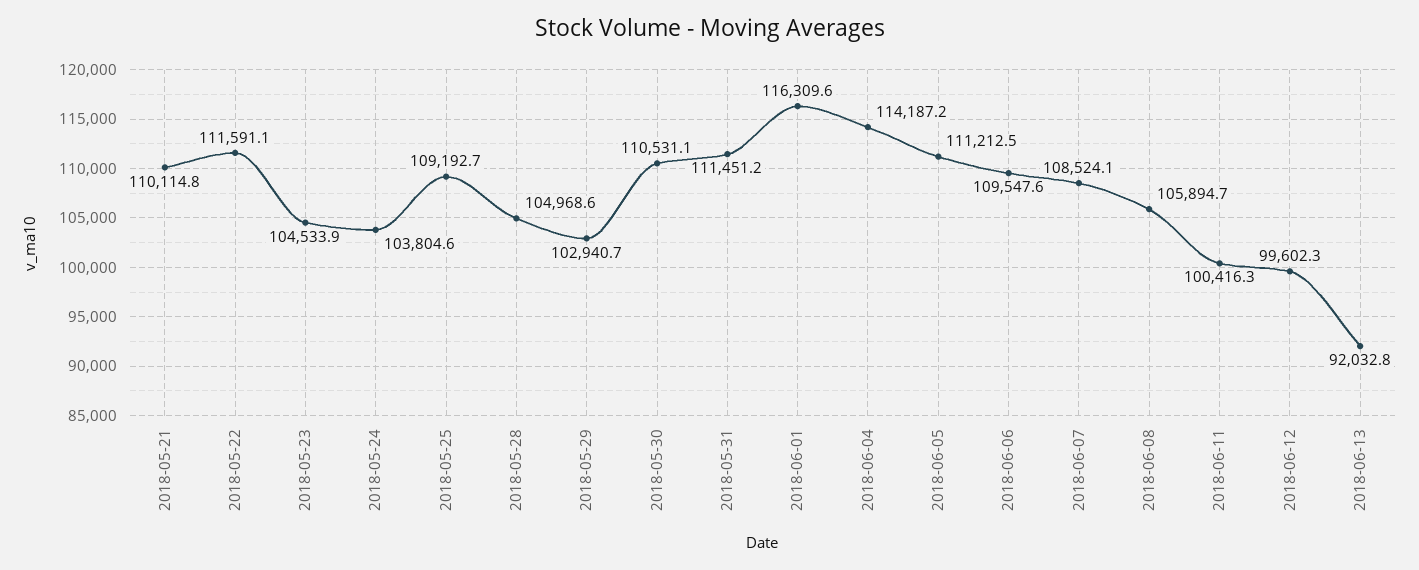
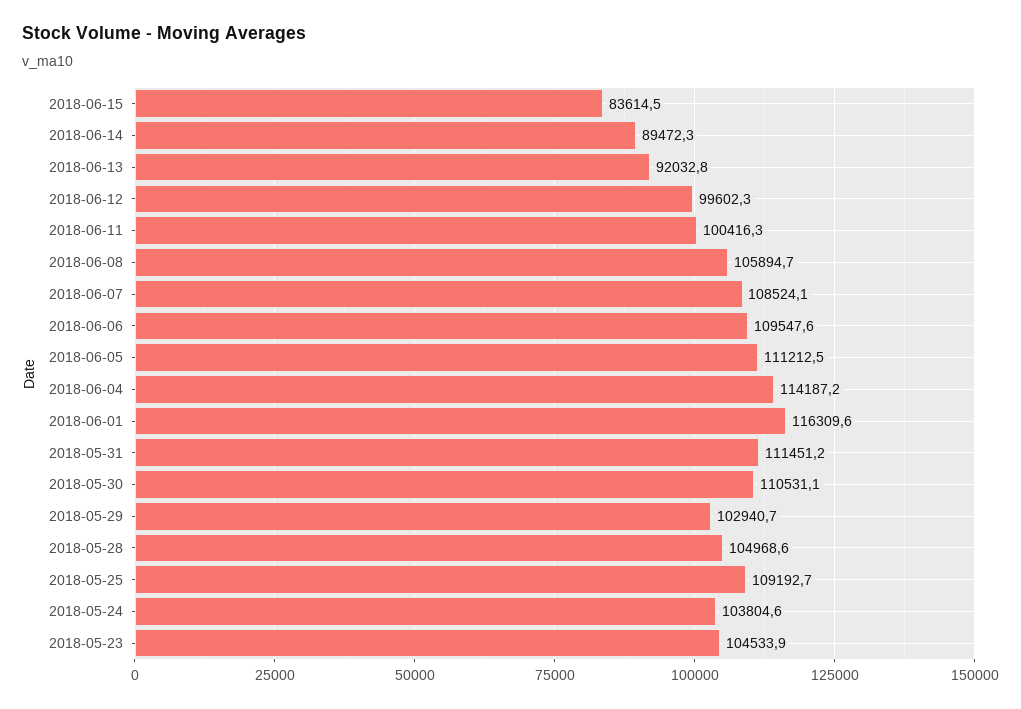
2018-05-21: 110114.8 -> none
2018-05-22: 111591.1 -> none
2018-06-15: none -> 83614.5
2018-06-14: none -> 89472.3

